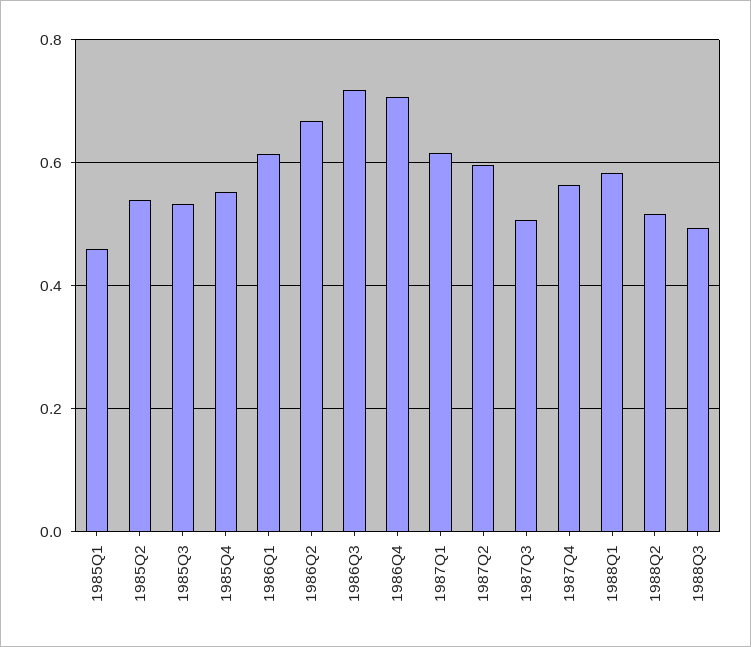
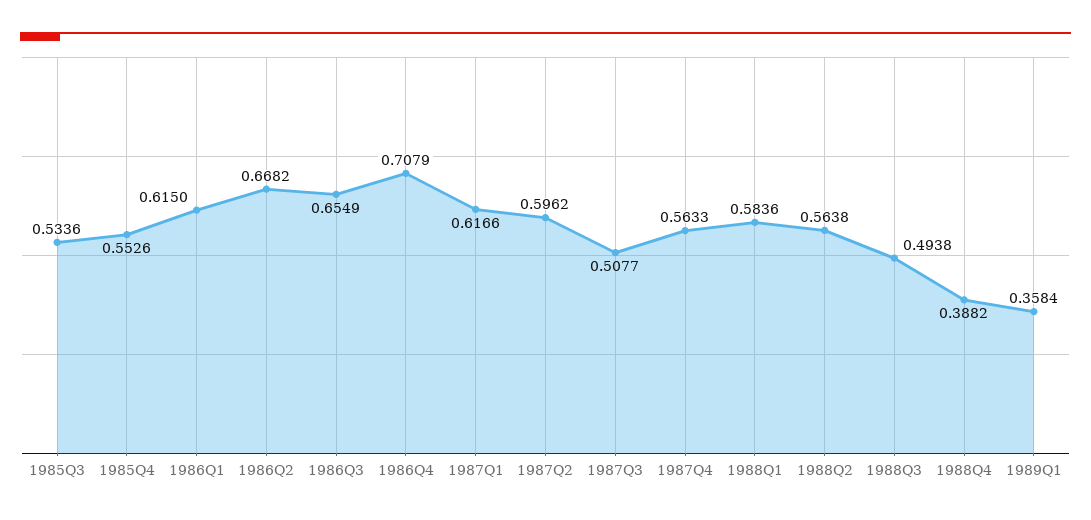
1985Q1: 0.46 -> none
1985Q2: 0.54 -> none
1986Q3: 0.72 -> 0.6549
1988Q2: 0.52 -> 0.5638
1988Q4: none -> 0.3882
1989Q1: none -> 0.3584

